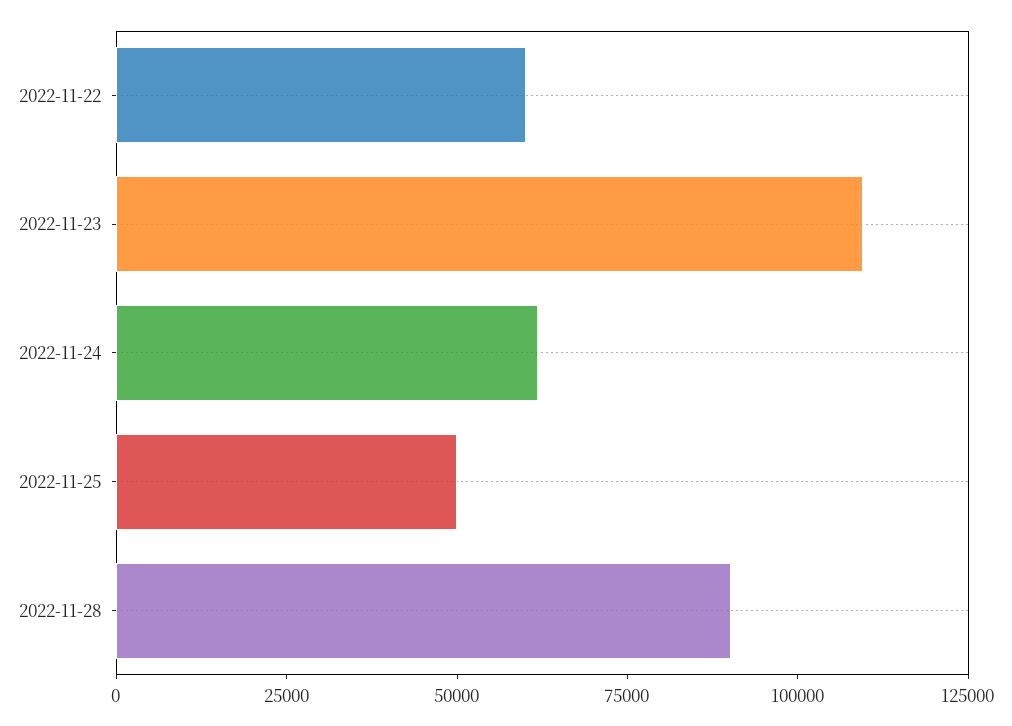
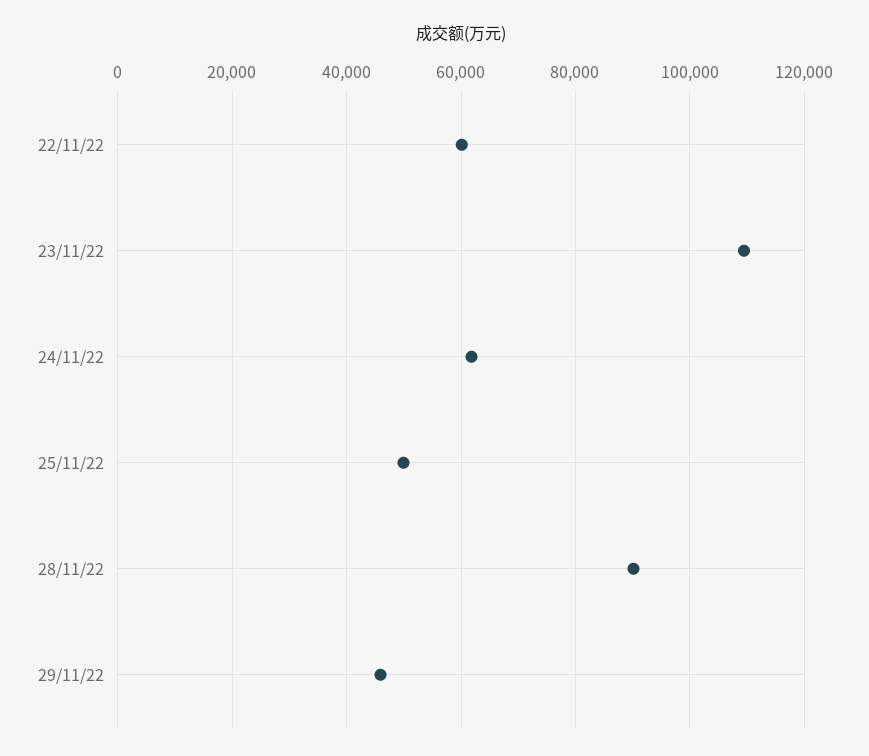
29/11/22: none -> 46000

